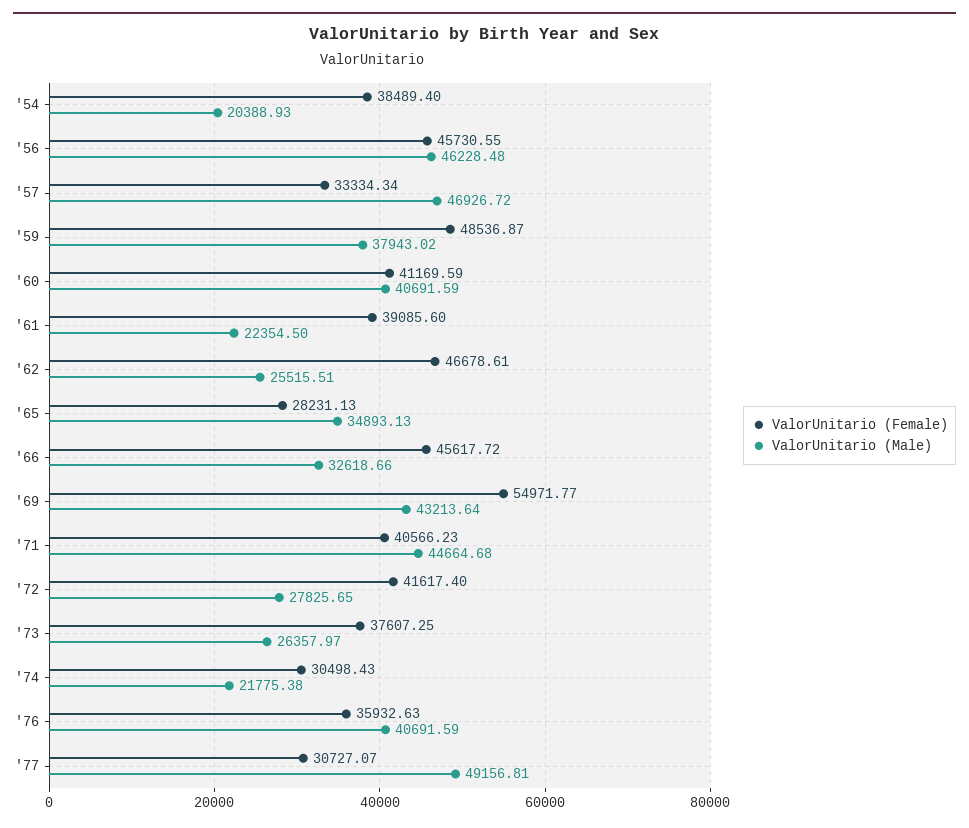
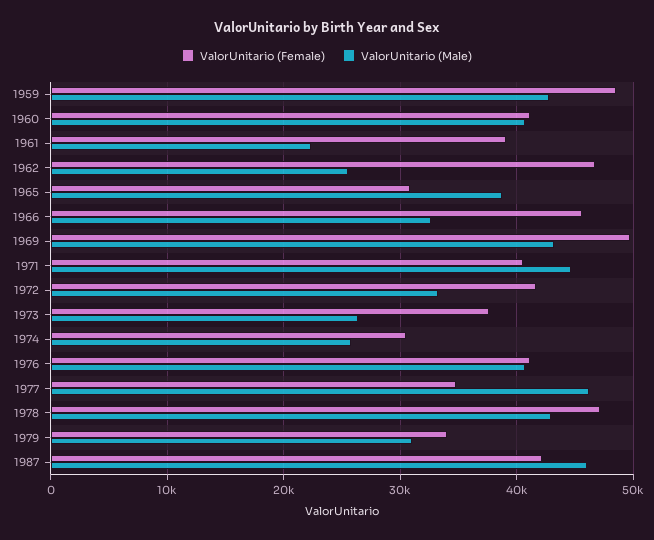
ValorUnitario (Female), '54: 38489.4 -> none
ValorUnitario (Male), '54: 20388.93 -> none
ValorUnitario (Female), '56: 45730.55 -> none
ValorUnitario (Male), '56: 46228.48 -> none
ValorUnitario (Female), '57: 33334.34 -> none
ValorUnitario (Male), '57: 46926.72 -> none
ValorUnitario (Male), '59: 37943.02 -> 43000
ValorUnitario (Female), '65: 28231.13 -> 31000
ValorUnitario (Male), '65: 34893.13 -> 39000
ValorUnitario (Female), '69: 54971.77 -> 50000
ValorUnitario (Male), '72: 27825.65 -> 33000
ValorUnitario (Male), '74: 21775.38 -> 26000
ValorUnitario (Female), '76: 35932.63 -> 41000
ValorUnitario (Female), '77: 30727.07 -> 35000
ValorUnitario (Male), '77: 49156.81 -> 46000
ValorUnitario (Female), 1978: none -> 47000
ValorUnitario (Male), 1978: none -> 43000
ValorUnitario (Female), 1979: none -> 34000
ValorUnitario (Male), 1979: none -> 31000
ValorUnitario (Female), 1987: none -> 42000
ValorUnitario (Male), 1987: none -> 46000

